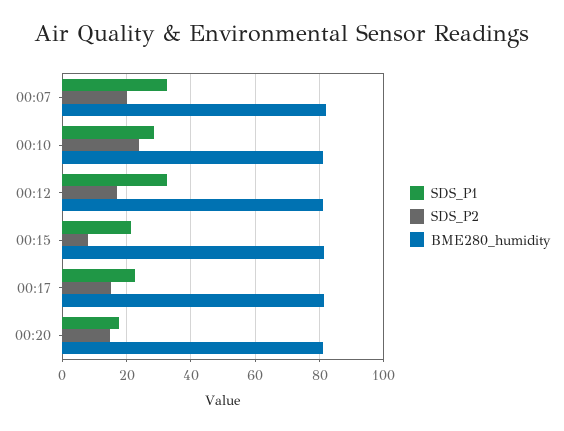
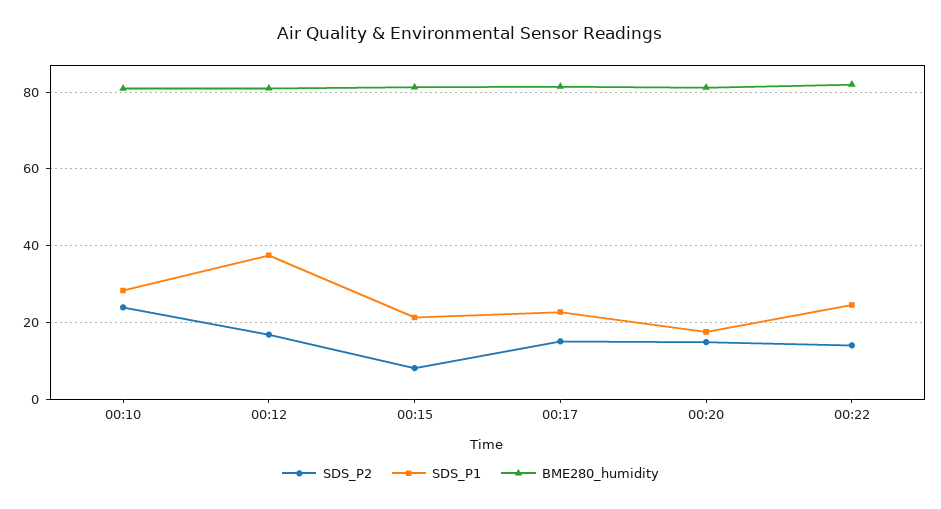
SDS_P1, 00:07: 32 -> none
SDS_P2, 00:07: 20 -> none
BME280_humidity, 00:07: 82 -> none
SDS_P1, 00:12: 32 -> 38
SDS_P2, 00:22: none -> 14
SDS_P1, 00:22: none -> 24
BME280_humidity, 00:22: none -> 82

